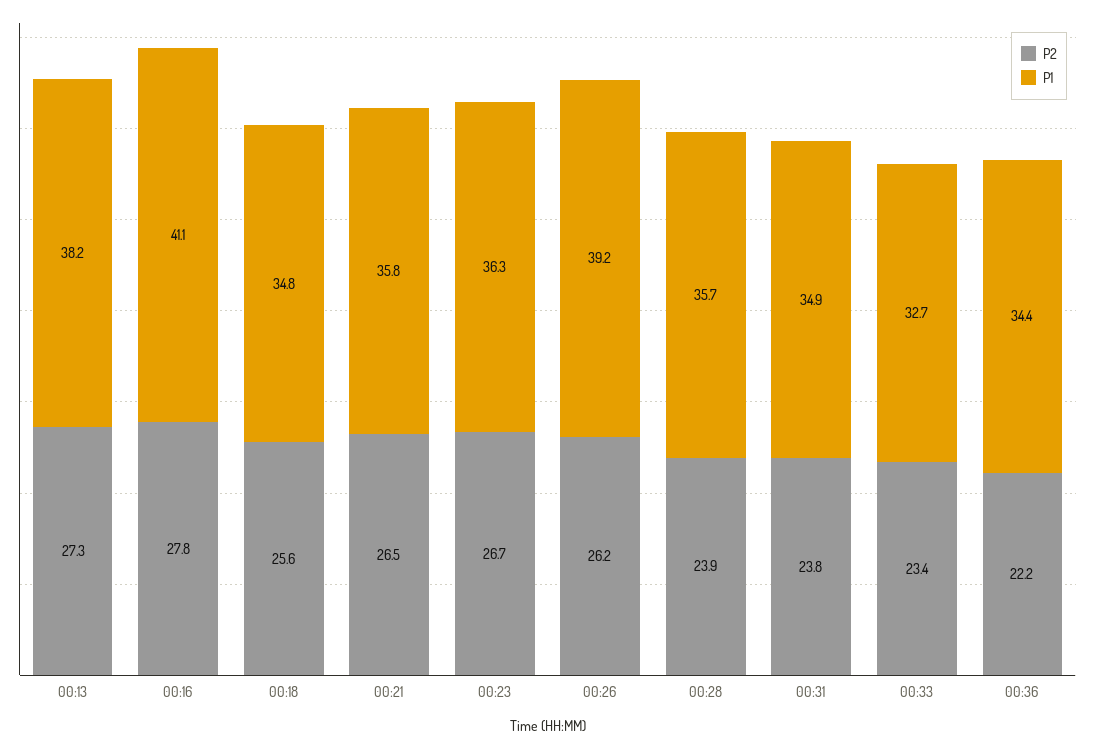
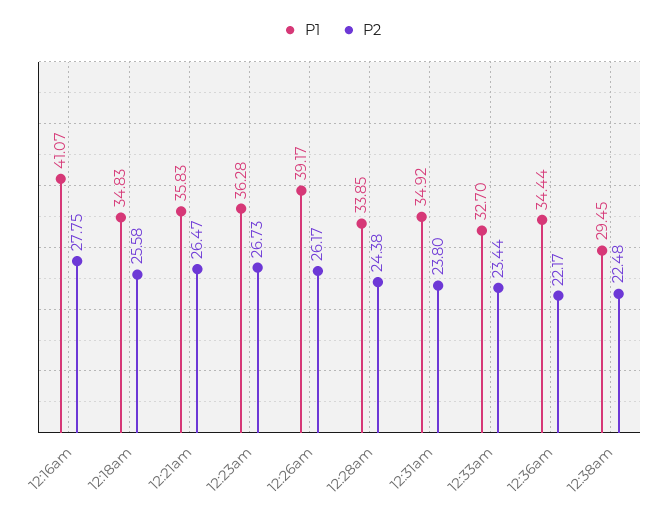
P2, 00:13: 27.3 -> none
P1, 00:13: 38.2 -> none
P2, 00:28: 23.9 -> 24.38
P1, 00:28: 35.7 -> 33.85
P1, 12:38am: none -> 29.45
P2, 12:38am: none -> 22.48

